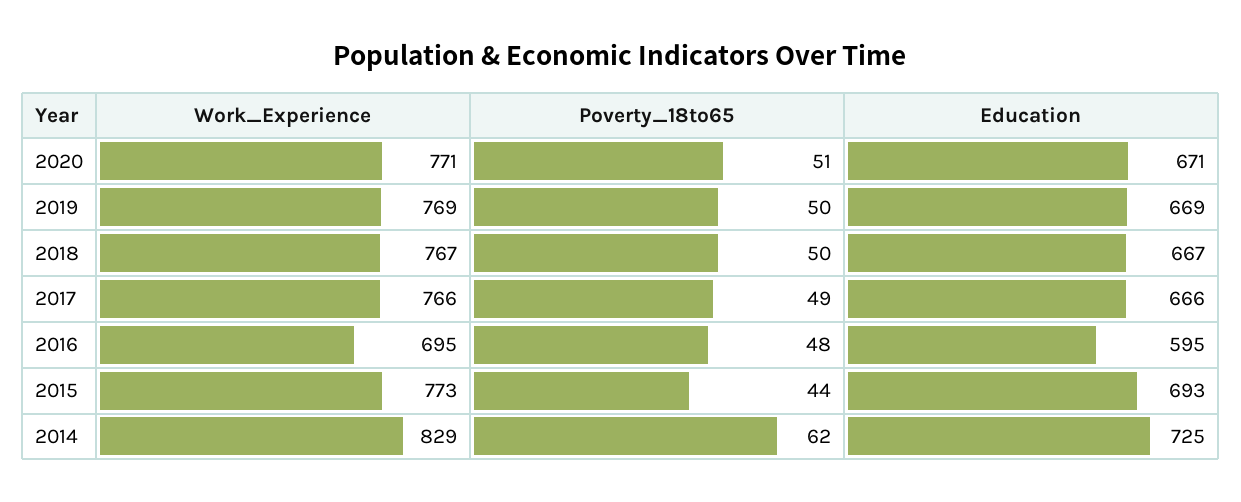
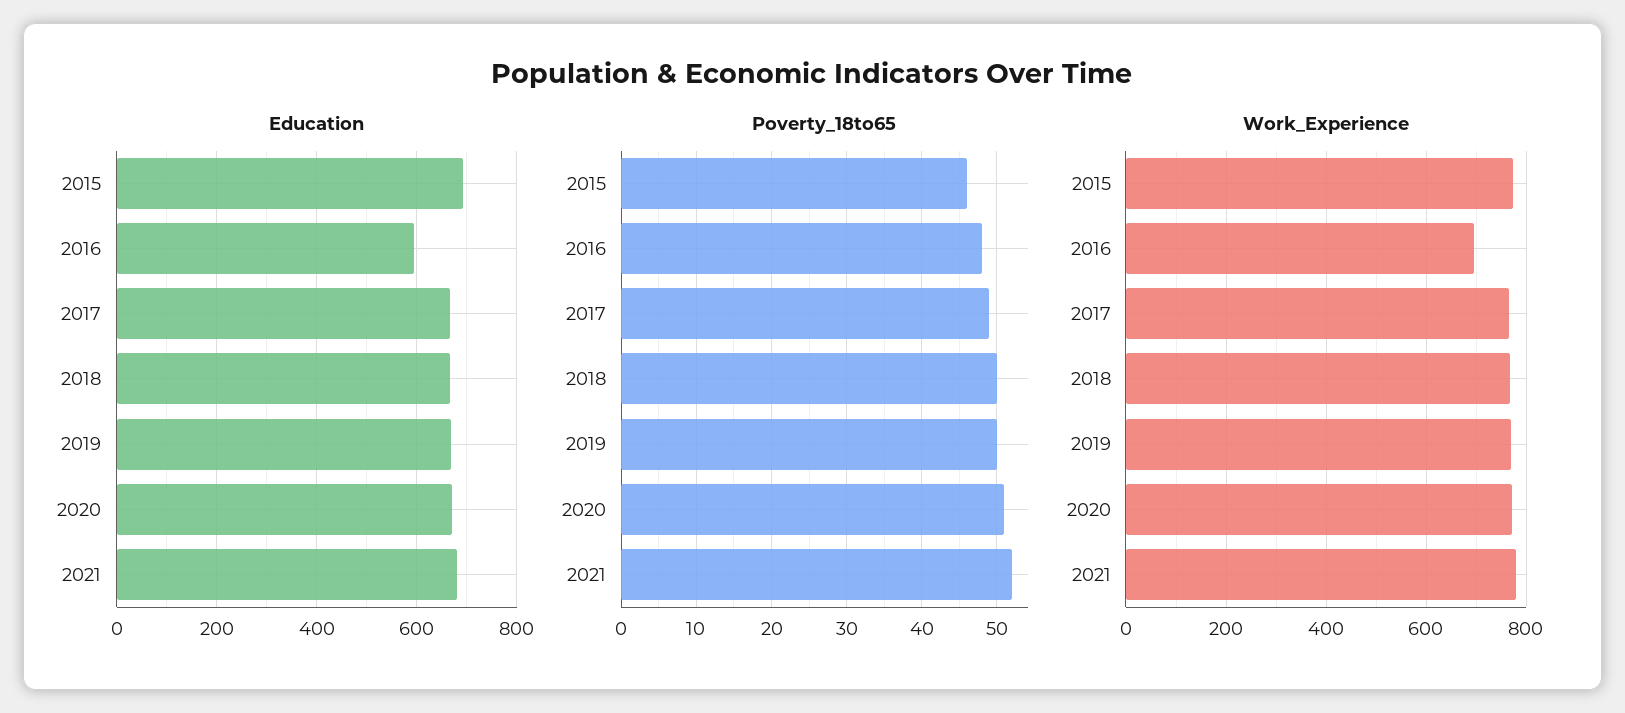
Poverty_18to65, 2015: 44 -> 46
Work_Experience, 2014: 829 -> none
Poverty_18to65, 2014: 62 -> none
Education, 2014: 725 -> none
Education, 2021: none -> 680
Poverty_18to65, 2021: none -> 52
Work_Experience, 2021: none -> 780

